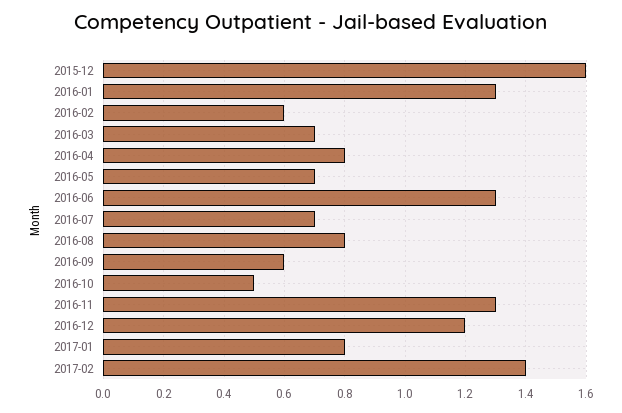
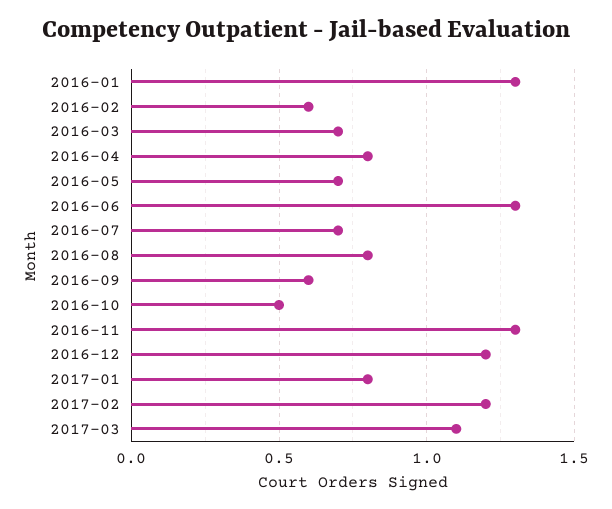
2015-12: 1.6 -> none
2017-02: 1.4 -> 1.2
2017-03: none -> 1.1

